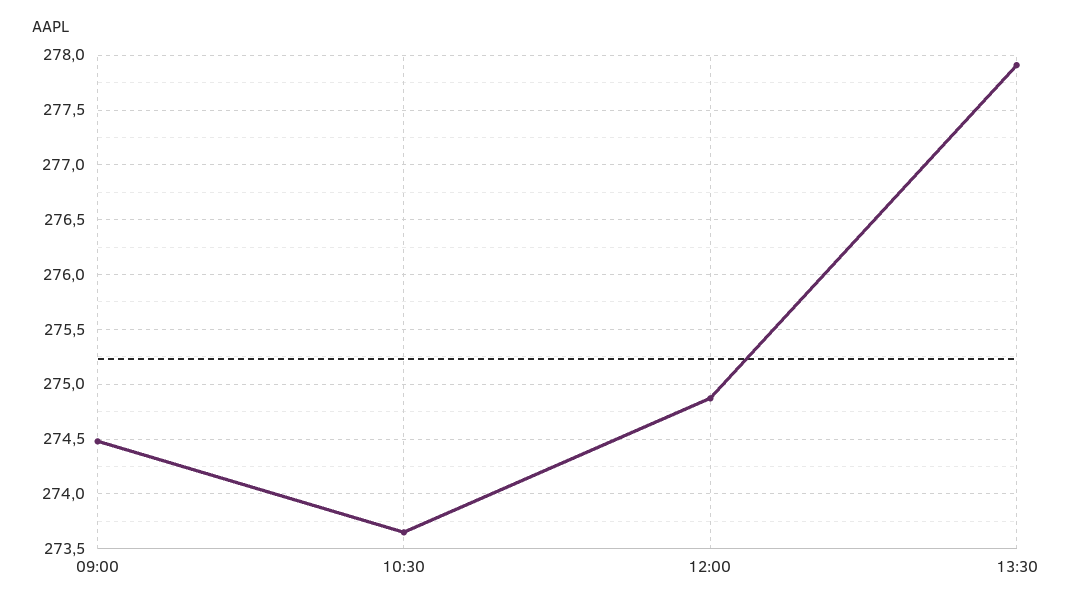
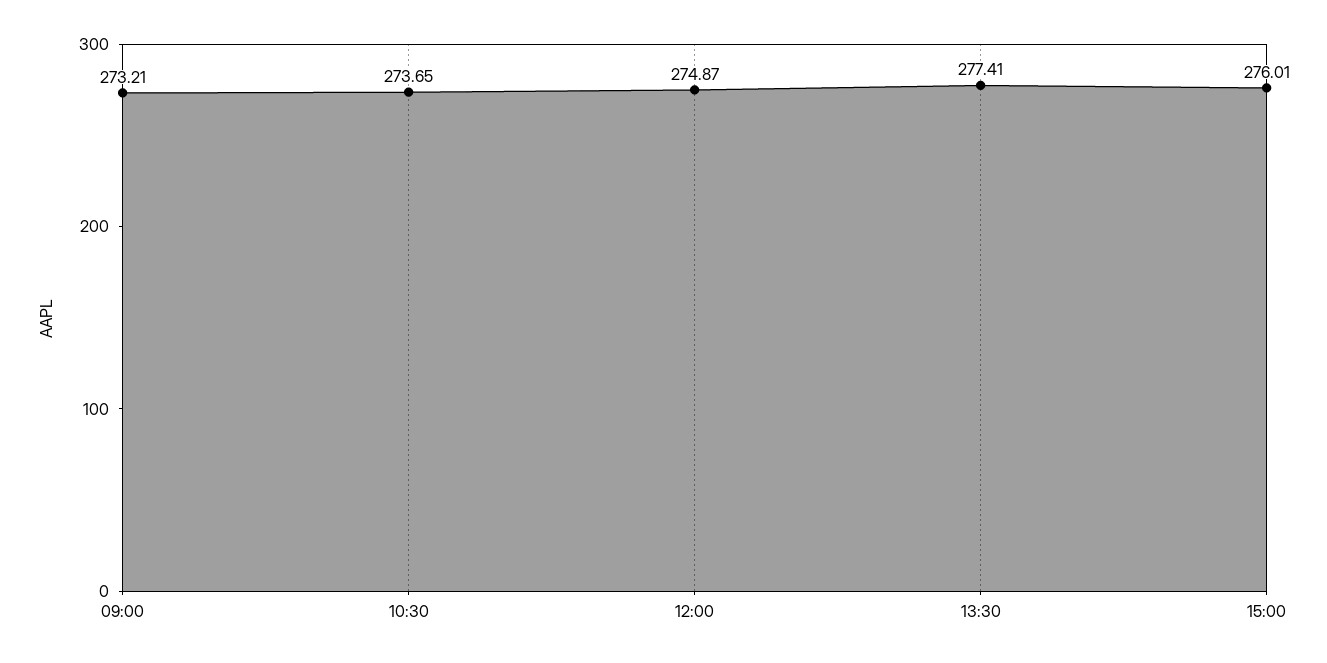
09:00: 274.5 -> 273.21
13:30: 277.9 -> 277.41
15:00: none -> 276.01

